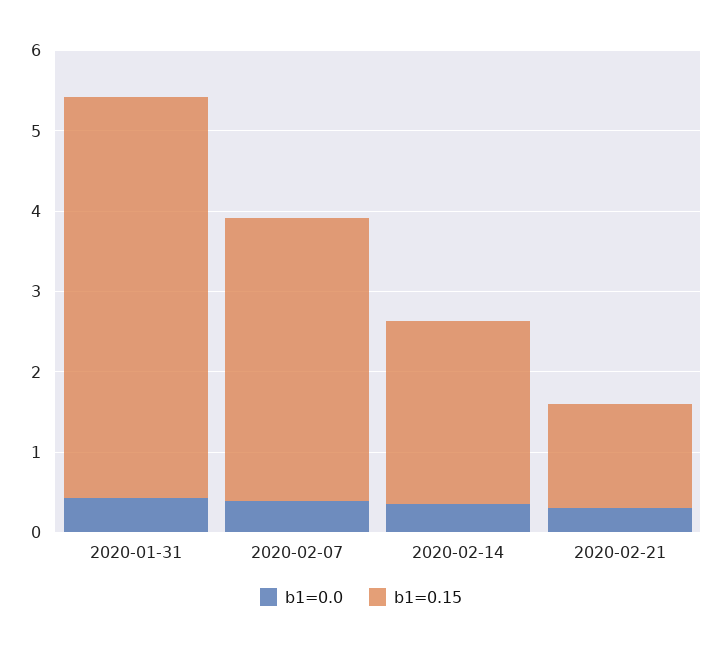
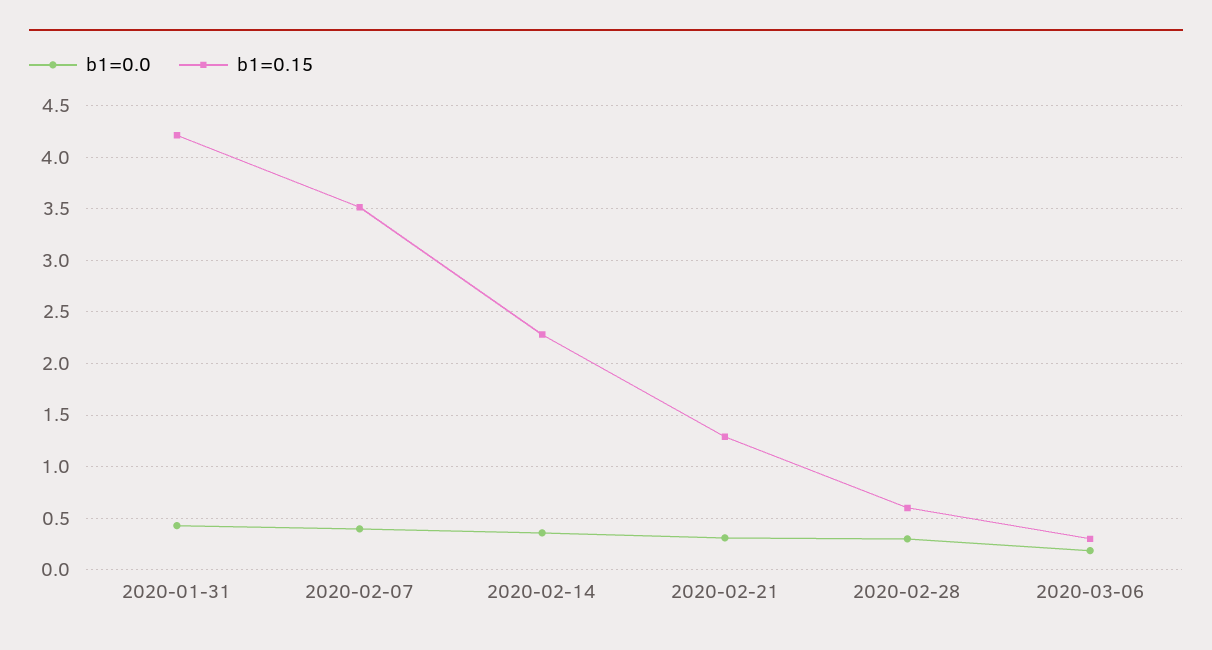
b1=0.15, 2020-01-31: 5 -> 4.2
b1=0.0, 2020-02-28: none -> 0.3
b1=0.15, 2020-02-28: none -> 0.6
b1=0.0, 2020-03-06: none -> 0.2
b1=0.15, 2020-03-06: none -> 0.3

